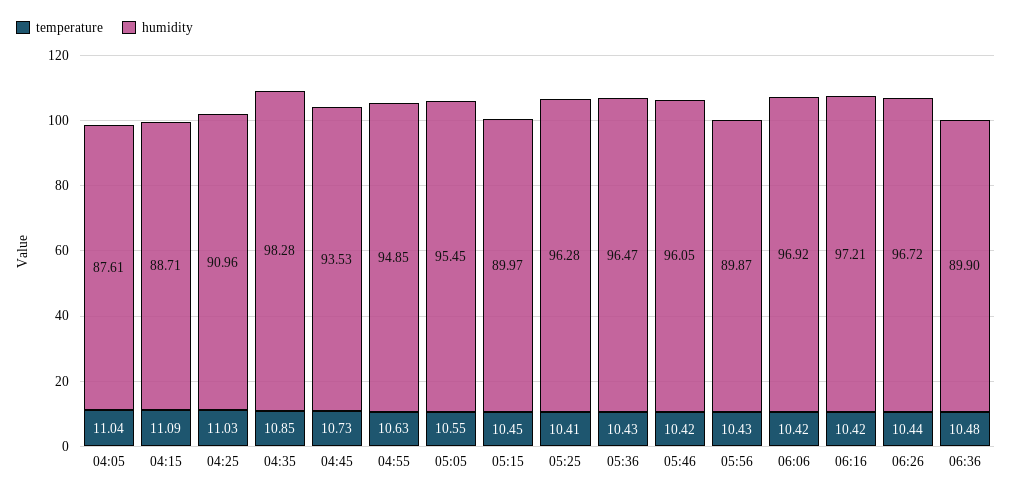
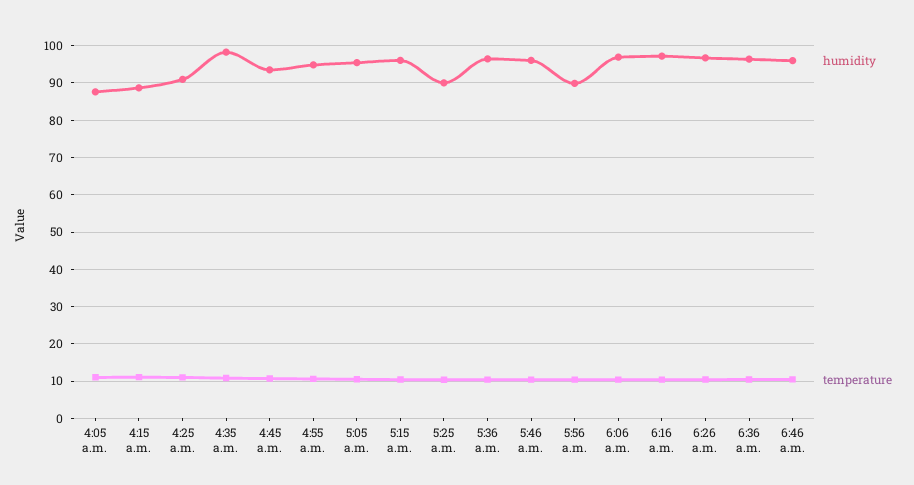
humidity, 05:15: 89.97 -> 96
humidity, 05:25: 96.28 -> 90
humidity, 06:36: 89.9 -> 96
humidity, 6:46 a.m.: none -> 96
temperature, 6:46 a.m.: none -> 10

